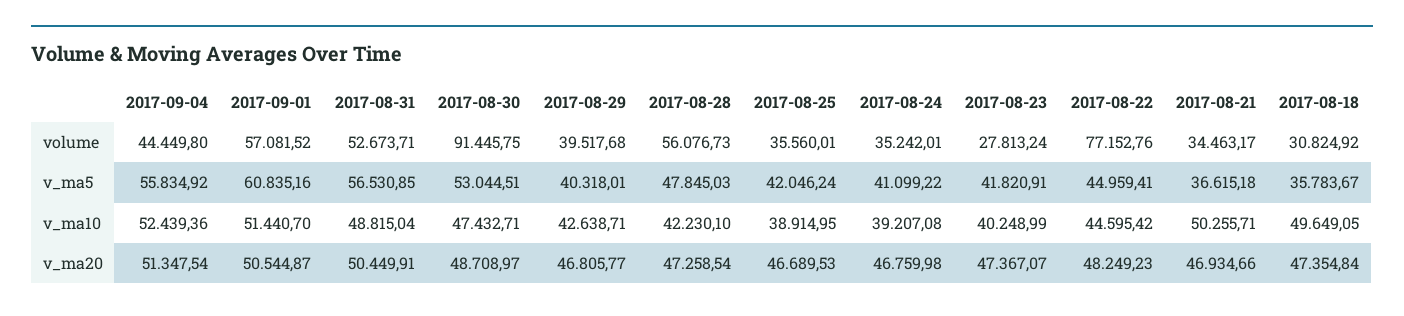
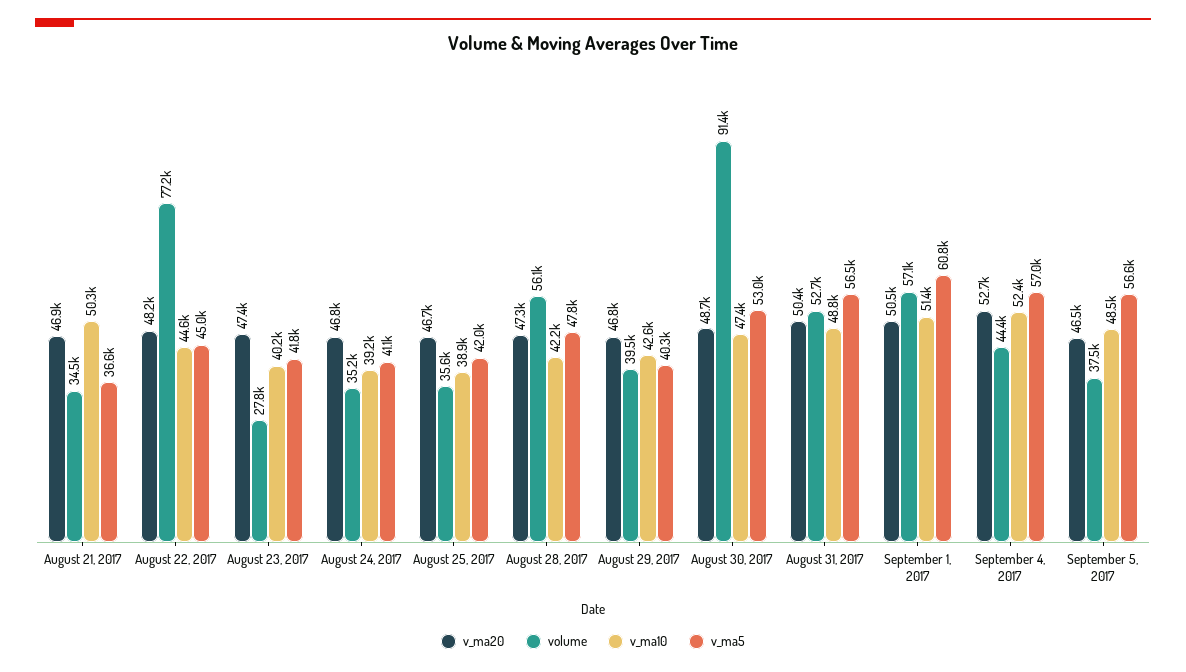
volume, 2017-08-18: 30824.92 -> none
v_ma5, 2017-09-04: 55834.92 -> 57000
v_ma5, 2017-08-18: 35783.67 -> none
v_ma10, 2017-08-18: 49649.05 -> none
v_ma20, 2017-09-04: 51347.54 -> 52700
v_ma20, 2017-08-18: 47354.84 -> none
v_ma20, September 5, 2017: none -> 46500
volume, September 5, 2017: none -> 37500
v_ma10, September 5, 2017: none -> 48500
v_ma5, September 5, 2017: none -> 56600

